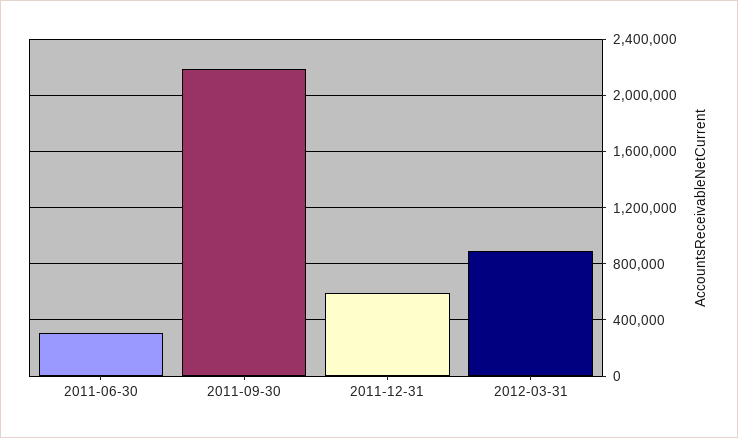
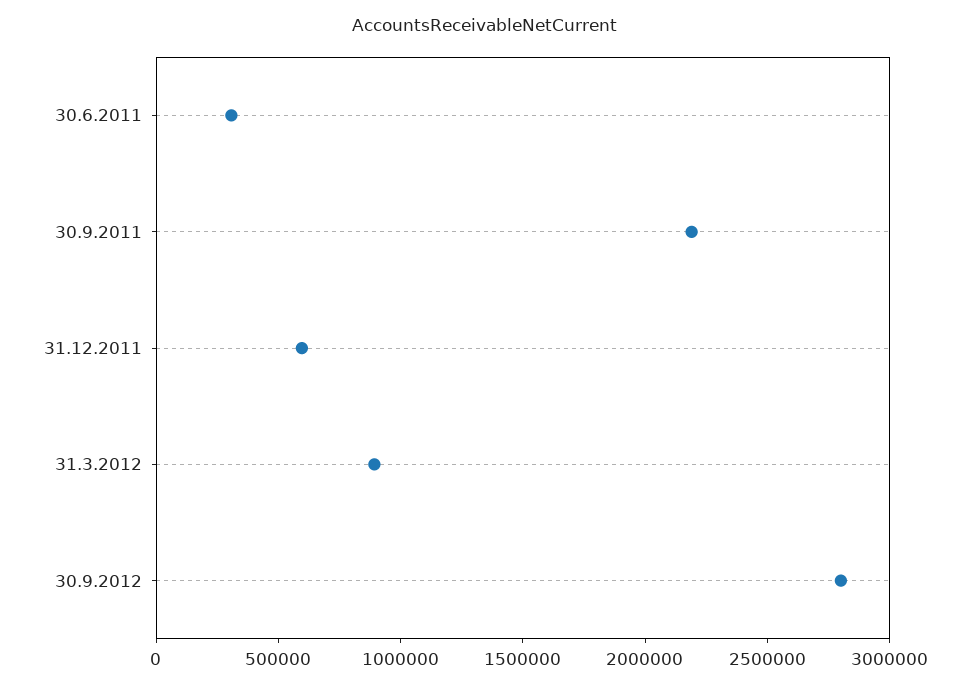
30.9.2012: none -> 2800000

